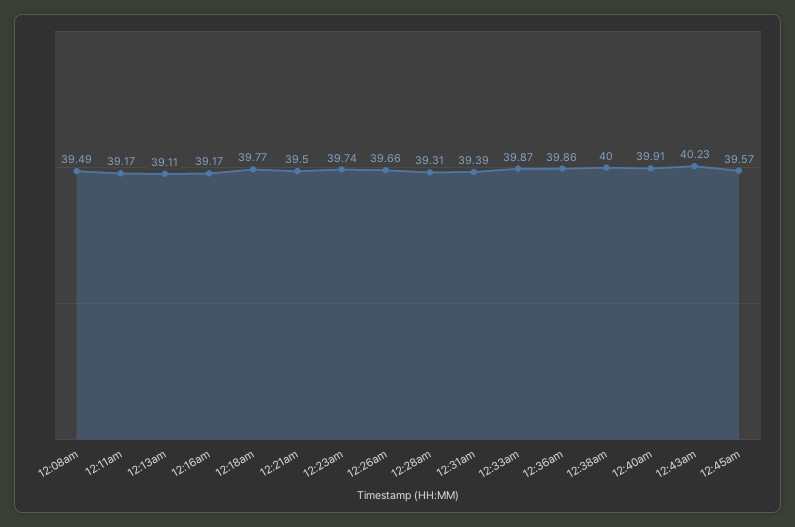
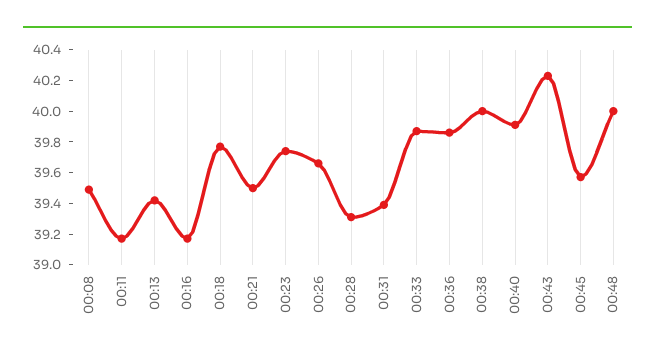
12:13am: 39.11 -> 39.4
00:48: none -> 40

